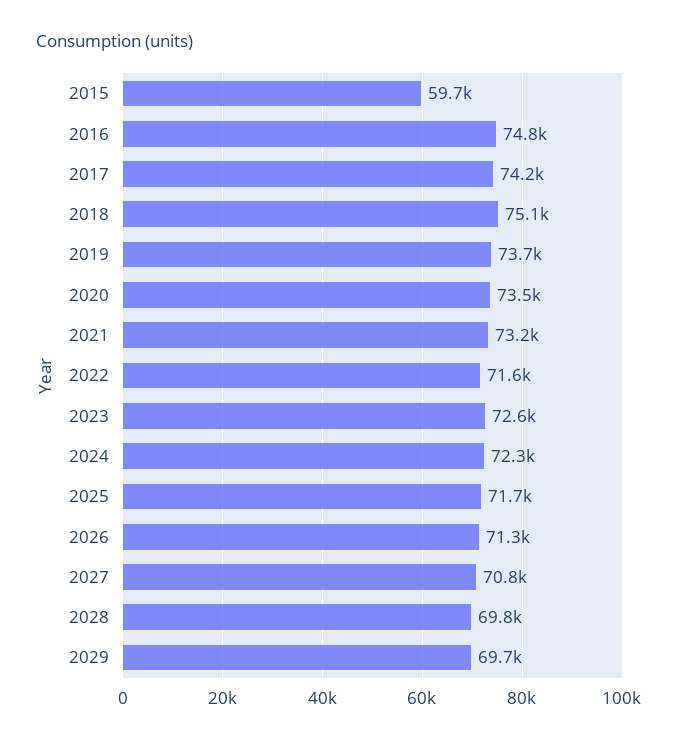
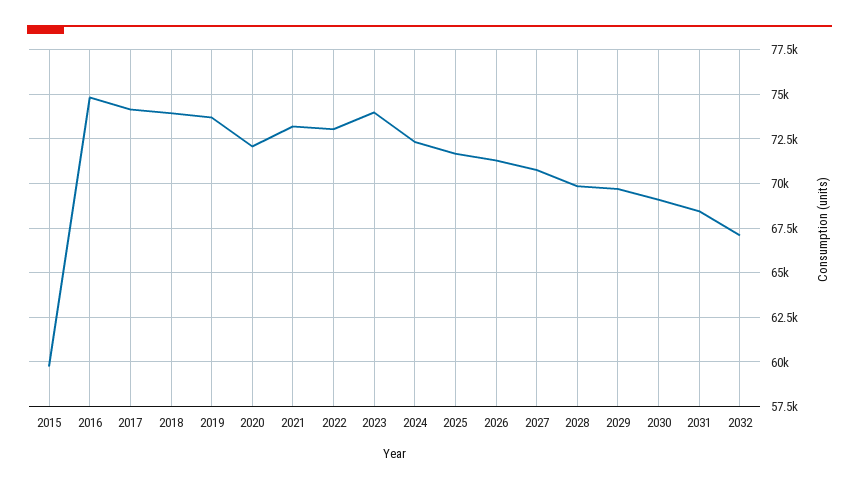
2018: 75100 -> 74000
2020: 73500 -> 72000
2022: 71600 -> 73000
2023: 72600 -> 74000
2030: none -> 69000
2031: none -> 68500
2032: none -> 67000

